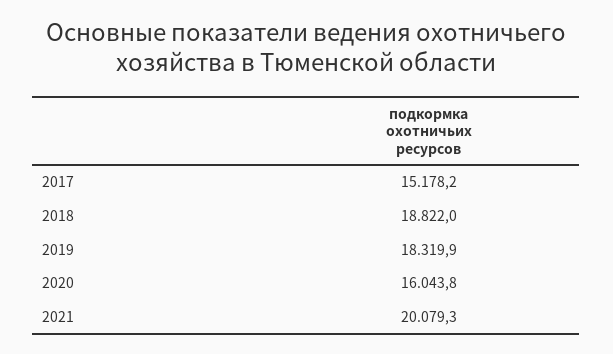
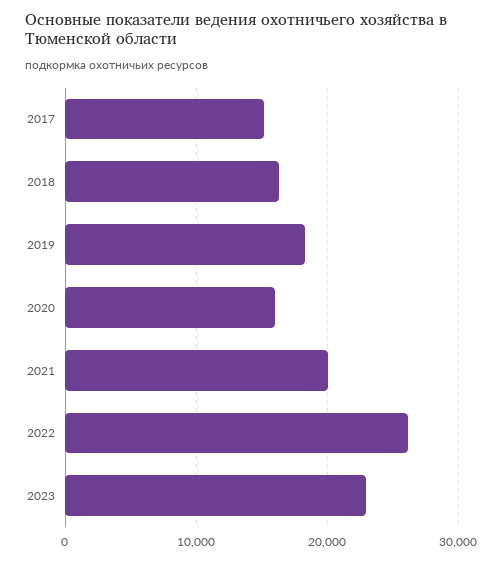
2018: 18822 -> 16000
2022: none -> 26000
2023: none -> 23000

